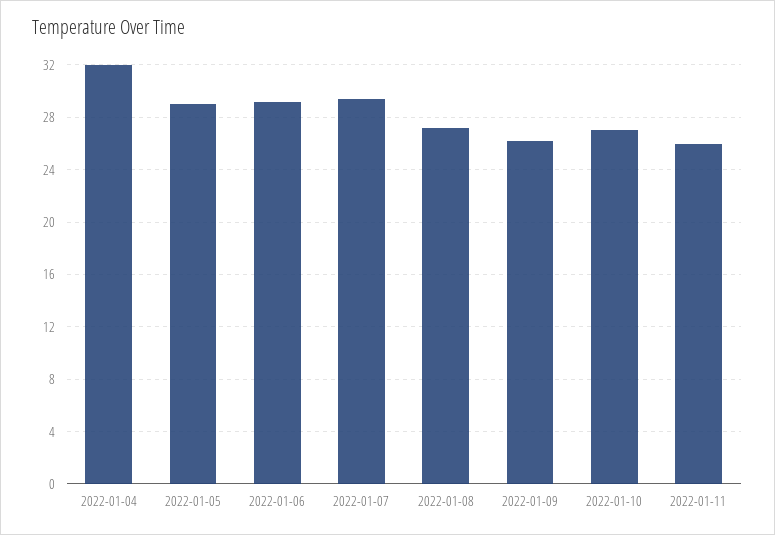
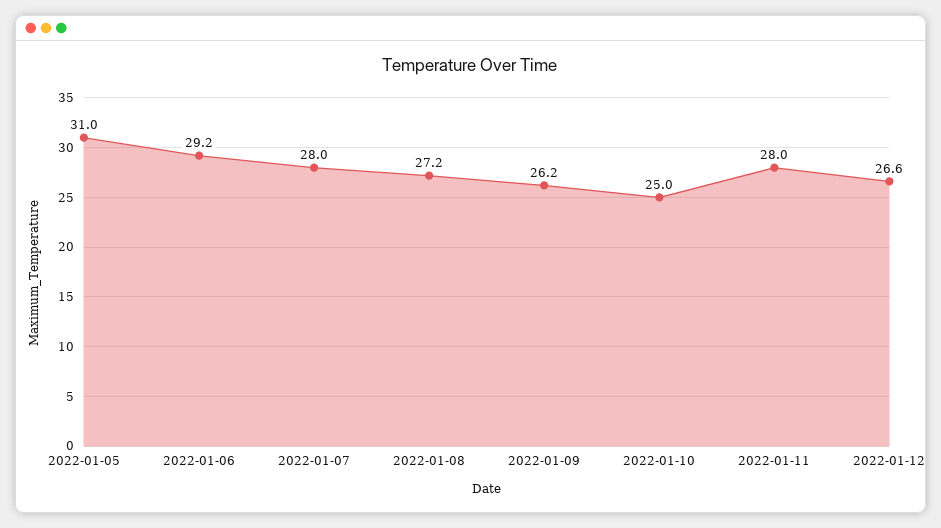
2022-01-04: 32 -> none
2022-01-05: 29 -> 31
2022-01-07: 29.5 -> 28
2022-01-10: 27 -> 25
2022-01-11: 26 -> 28
2022-01-12: none -> 26.6

